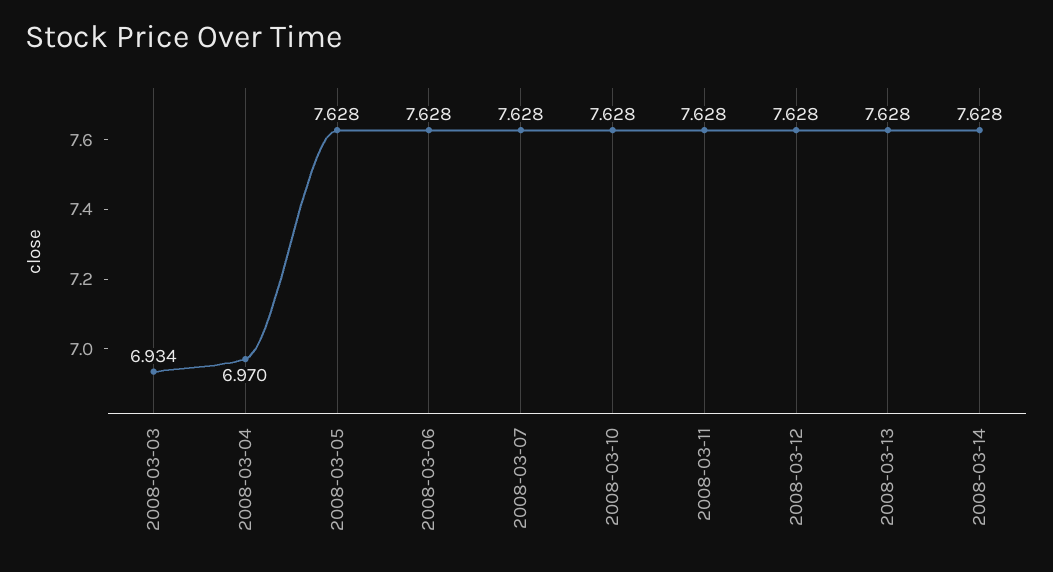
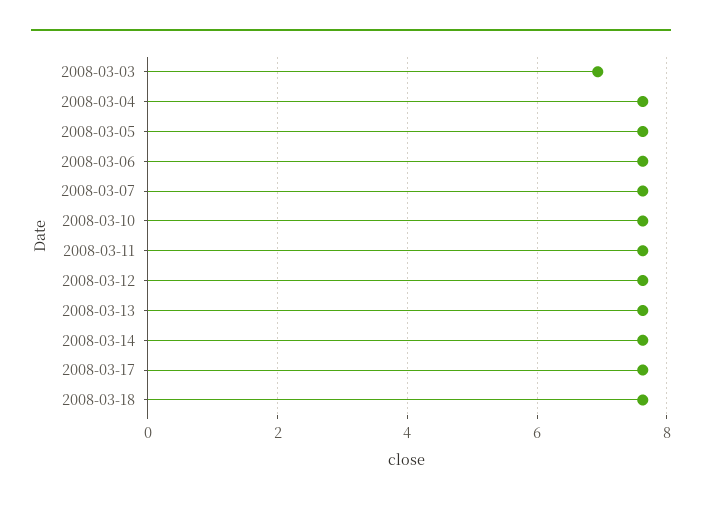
2008-03-04: 6.97 -> 7.6
2008-03-17: none -> 7.6
2008-03-18: none -> 7.6

